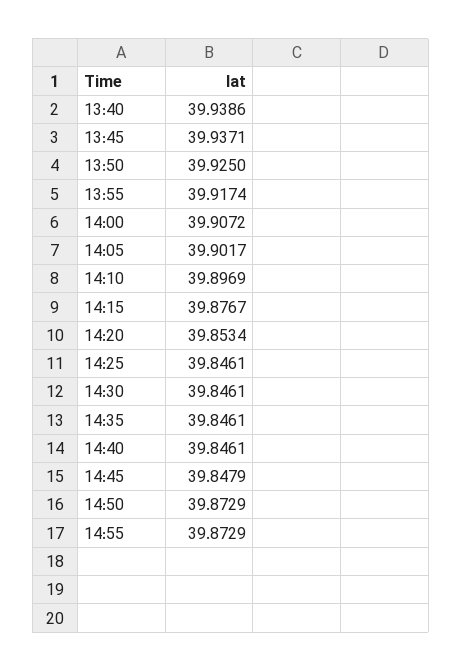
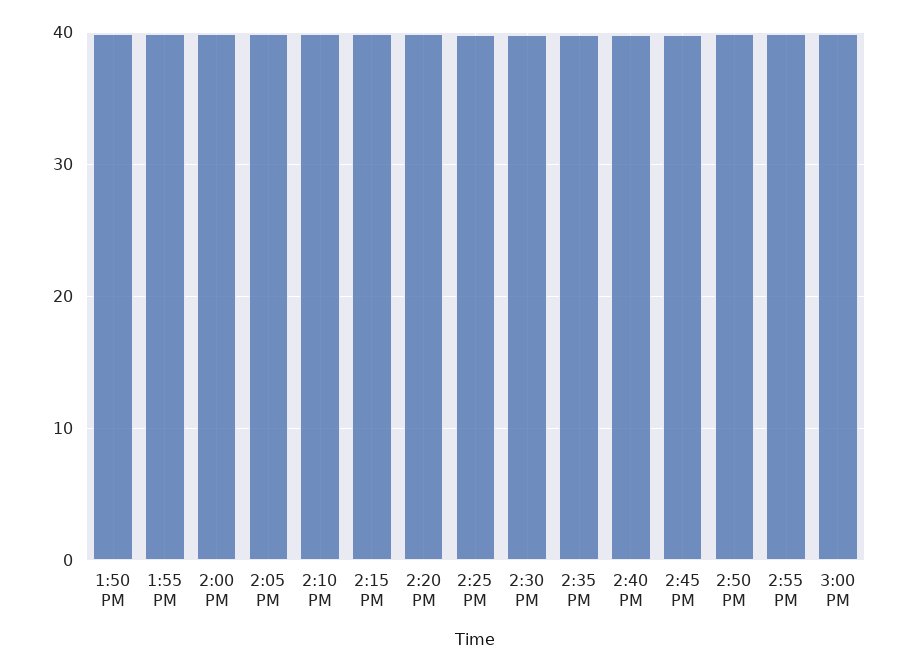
13:40: 39.9386 -> none
13:45: 39.9371 -> none
3:00 PM: none -> 40

